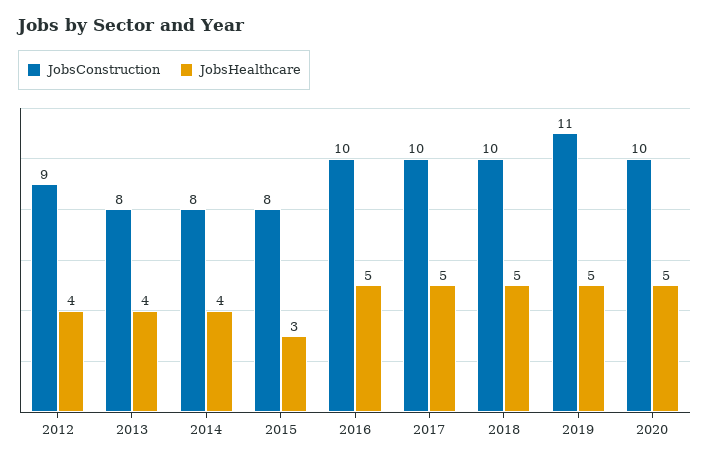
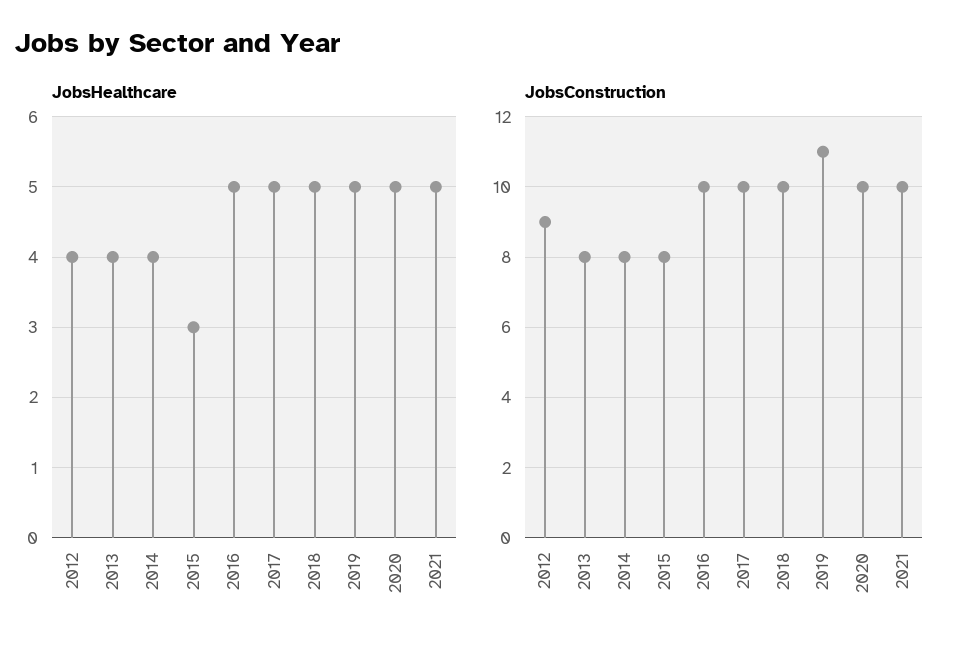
JobsHealthcare, 2021: none -> 5
JobsConstruction, 2021: none -> 10

